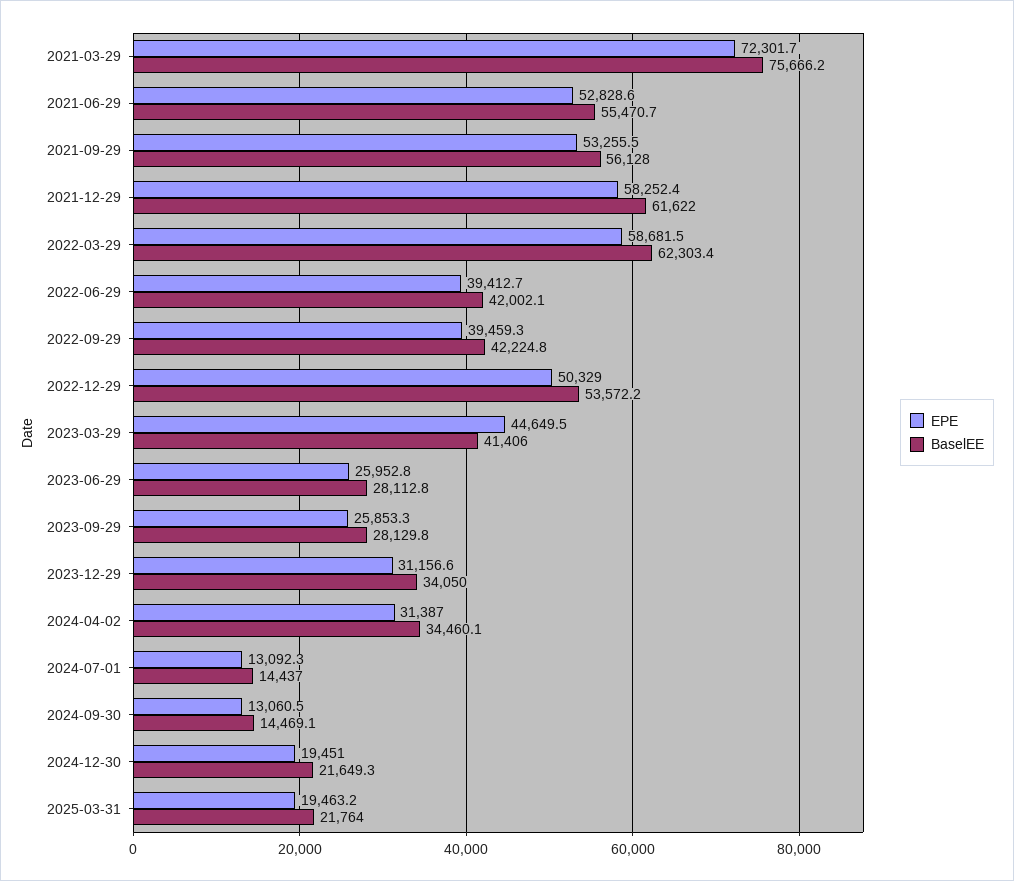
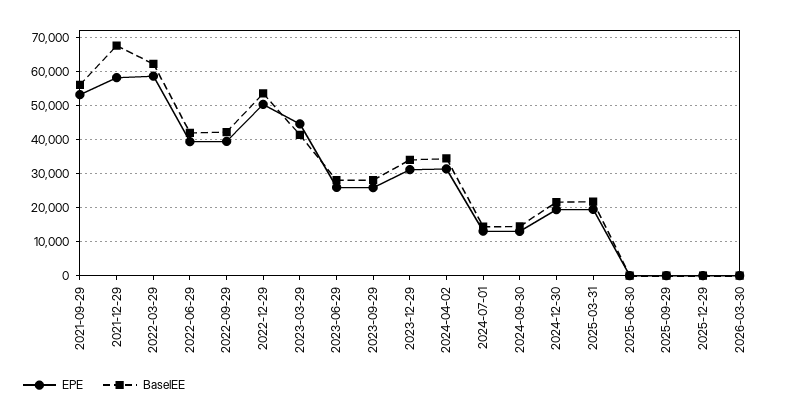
EPE, 2021-03-29: 72301.7 -> none
BaselEE, 2021-03-29: 75666.2 -> none
EPE, 2021-06-29: 52828.6 -> none
BaselEE, 2021-06-29: 55470.7 -> none
BaselEE, 2021-12-29: 61622 -> 68000
EPE, 2025-06-30: none -> 0
BaselEE, 2025-06-30: none -> 0
EPE, 2025-09-29: none -> 0
BaselEE, 2025-09-29: none -> 0
EPE, 2025-12-29: none -> 0
BaselEE, 2025-12-29: none -> 0
EPE, 2026-03-30: none -> 0
BaselEE, 2026-03-30: none -> 0

